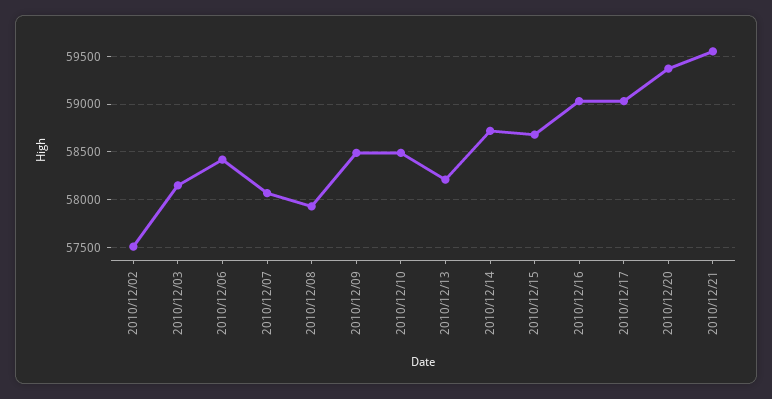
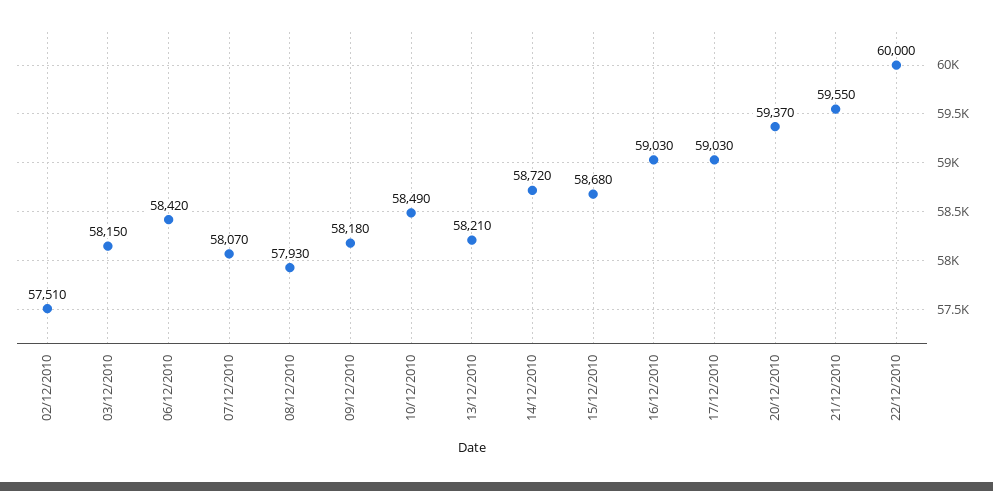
2010/12/09: 58500 -> 58180
22/12/2010: none -> 60000

